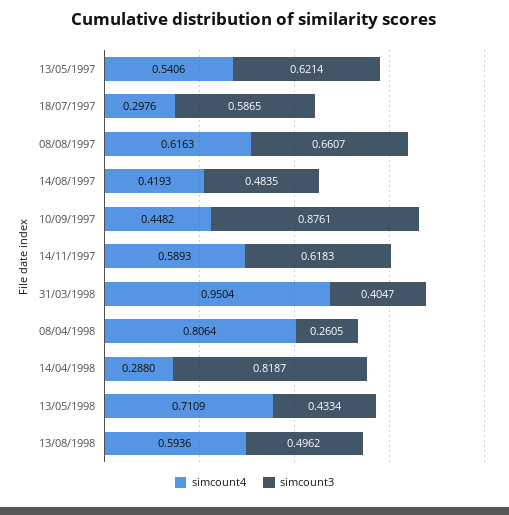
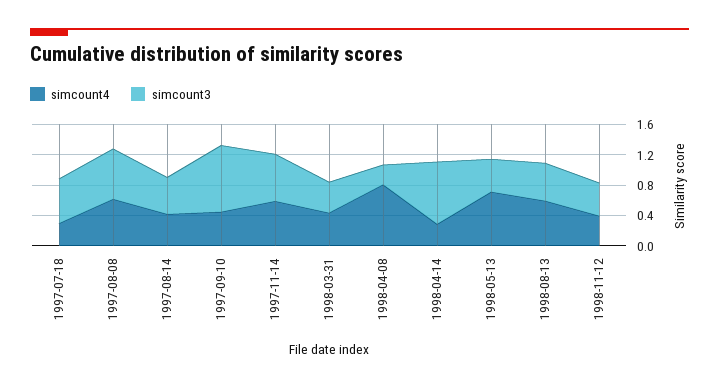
simcount4, 13/05/1997: 0.5406 -> none
simcount3, 13/05/1997: 0.6214 -> none
simcount4, 31/03/1998: 0.9504 -> 0.4
simcount4, 1998-11-12: none -> 0.4
simcount3, 1998-11-12: none -> 0.4

